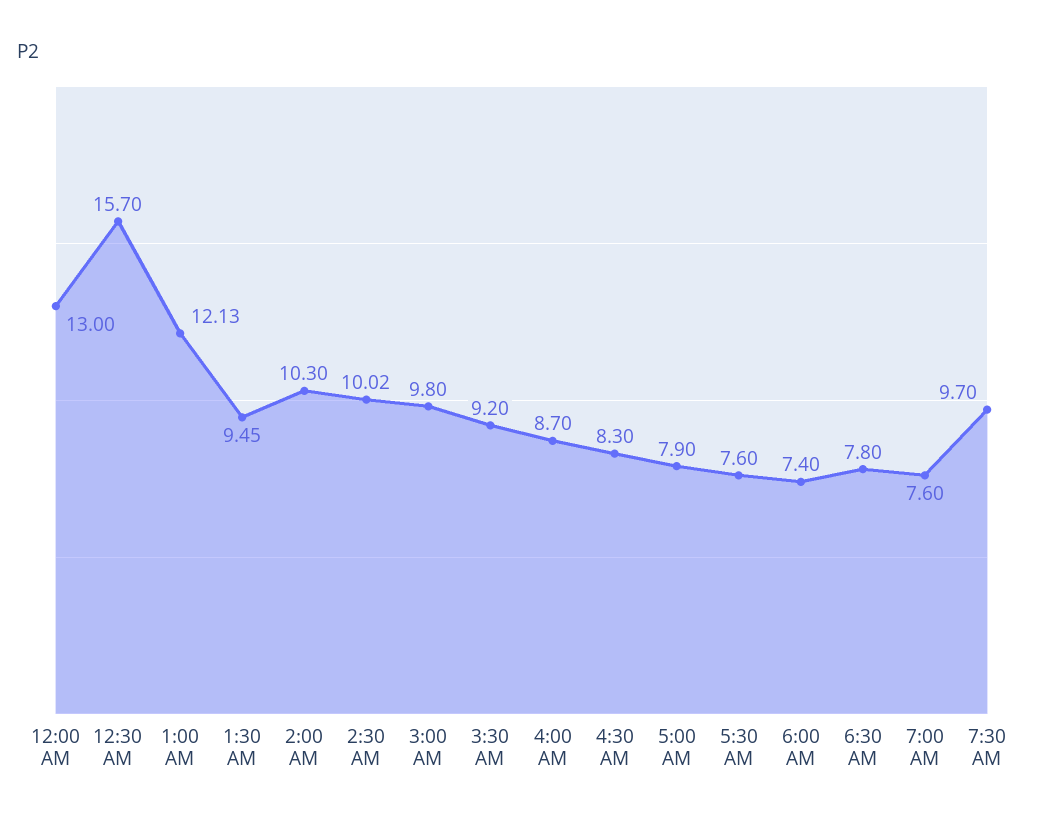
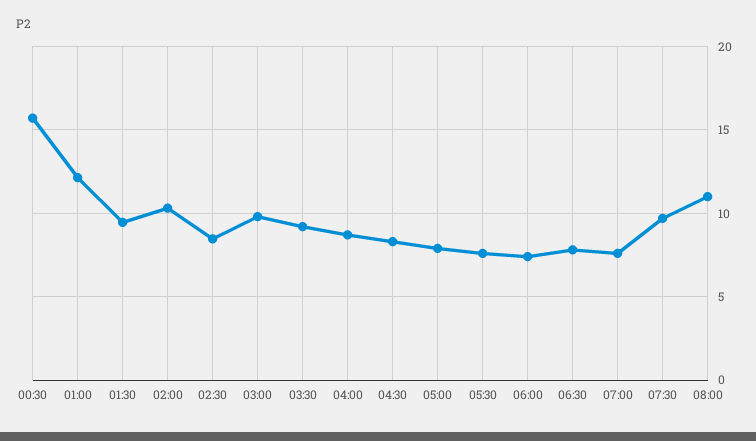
12:00 AM: 13 -> none
2:30 AM: 10.02 -> 8.5
08:00: none -> 11

